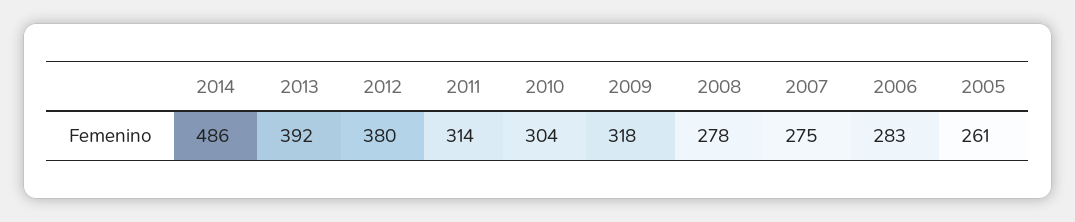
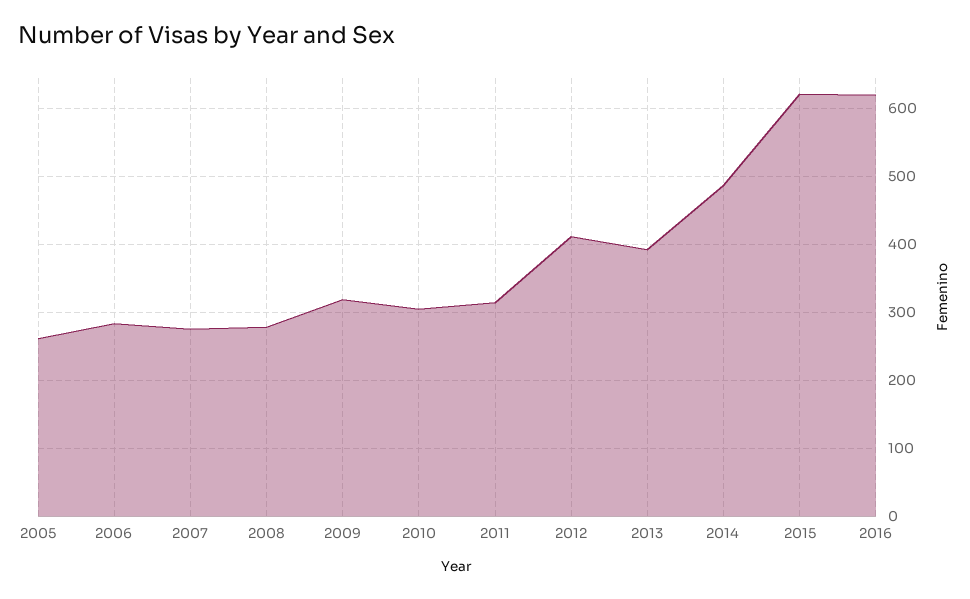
2012: 380 -> 410
2015: none -> 620
2016: none -> 620

